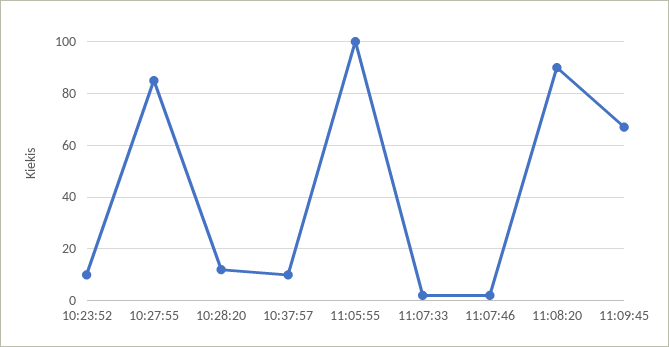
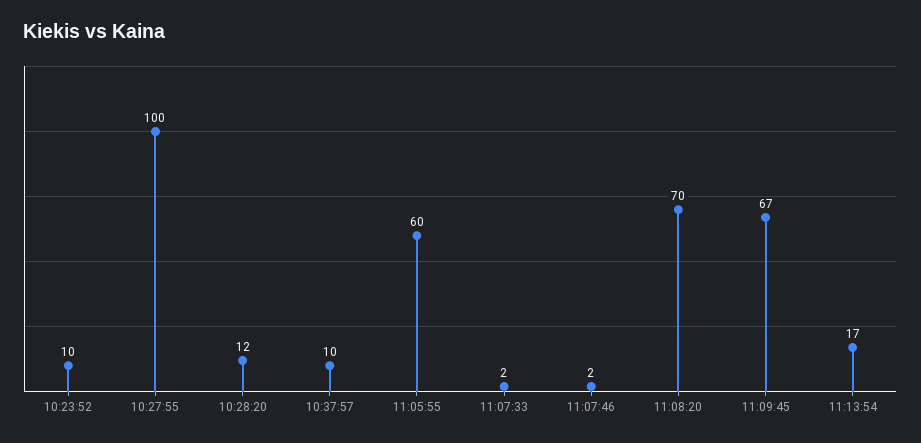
10:27:55: 85 -> 100
11:05:55: 100 -> 60
11:08:20: 90 -> 70
11:13:54: none -> 17

